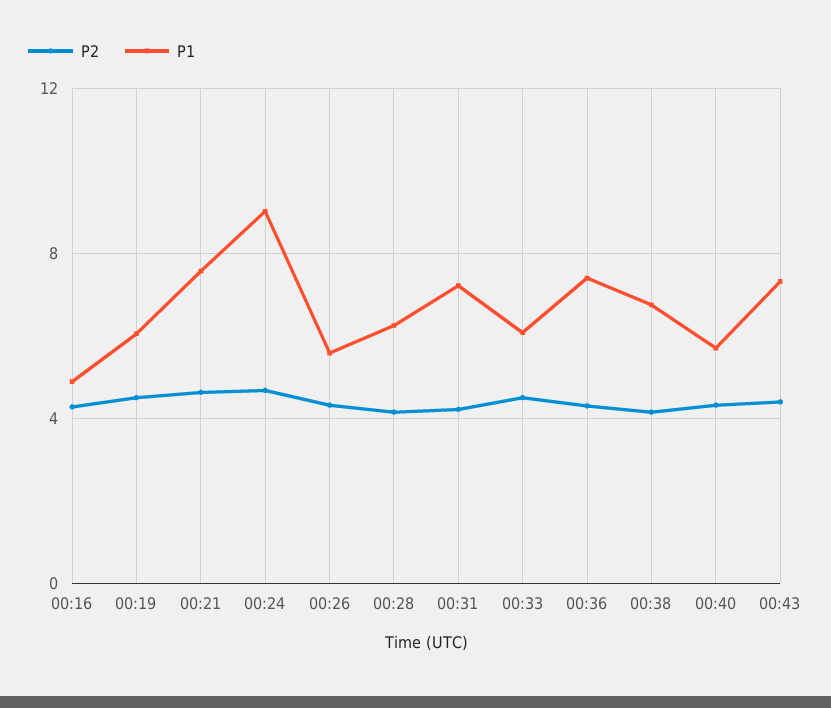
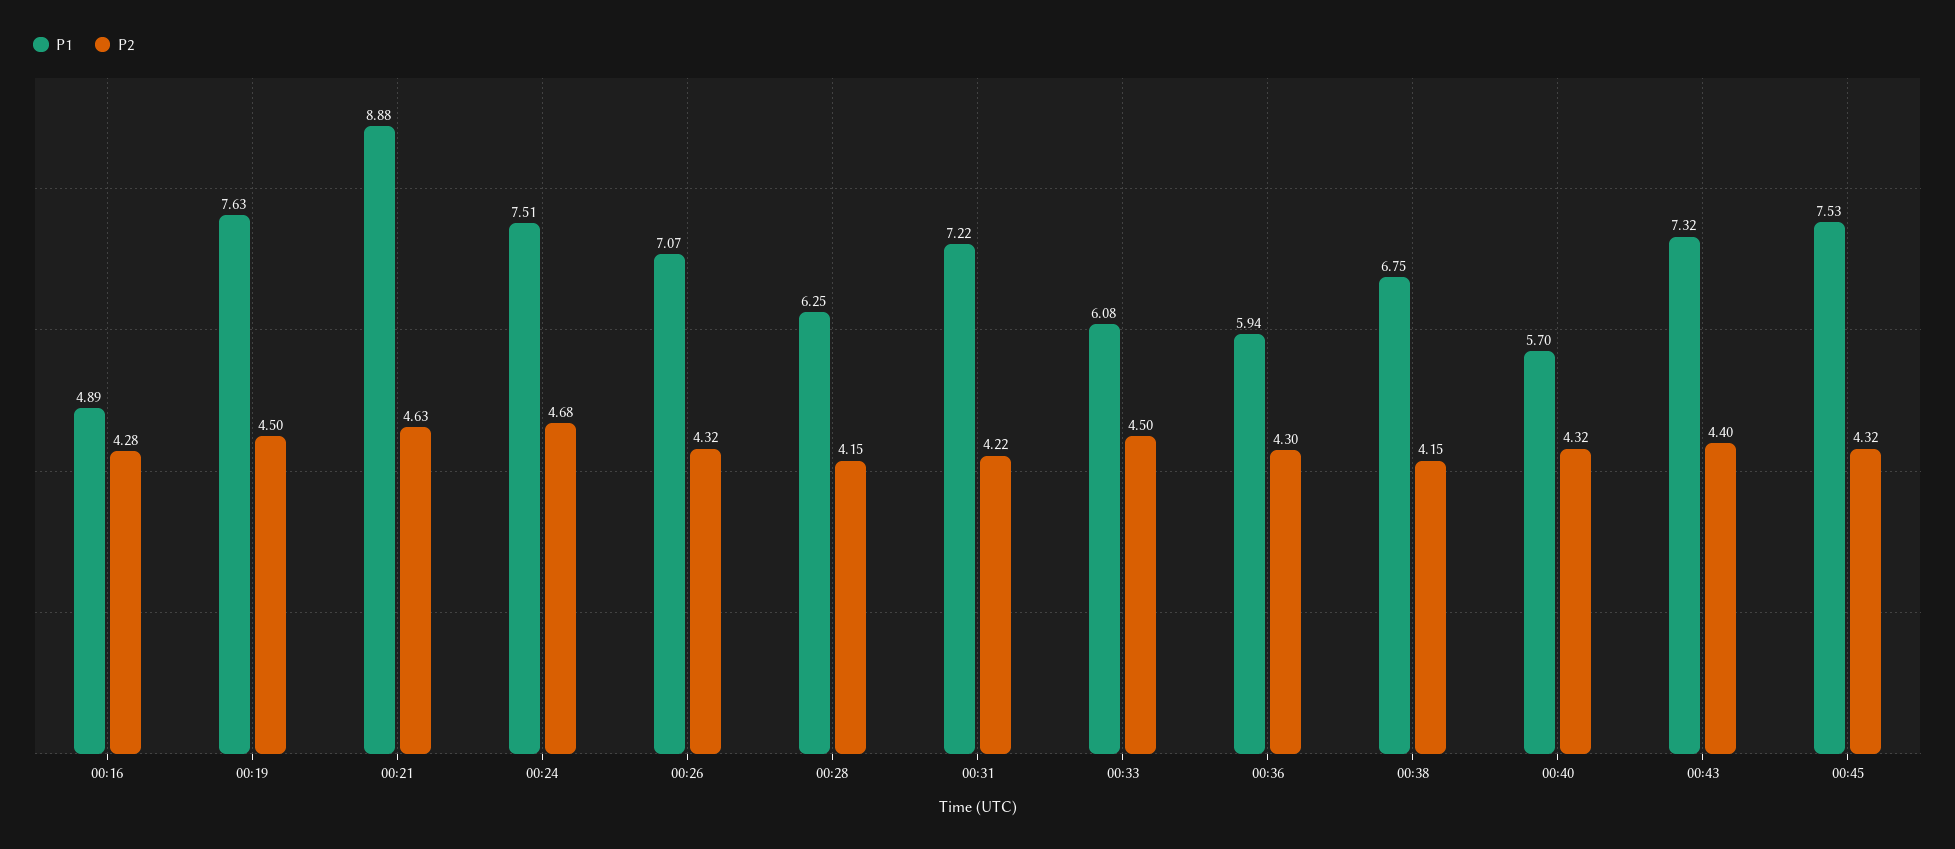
P1, 00:19: 6 -> 7.63
P1, 00:21: 7.5 -> 8.88
P1, 00:24: 9 -> 7.51
P1, 00:26: 5.5 -> 7.07
P1, 00:36: 7.5 -> 5.94
P1, 00:45: none -> 7.53
P2, 00:45: none -> 4.32

